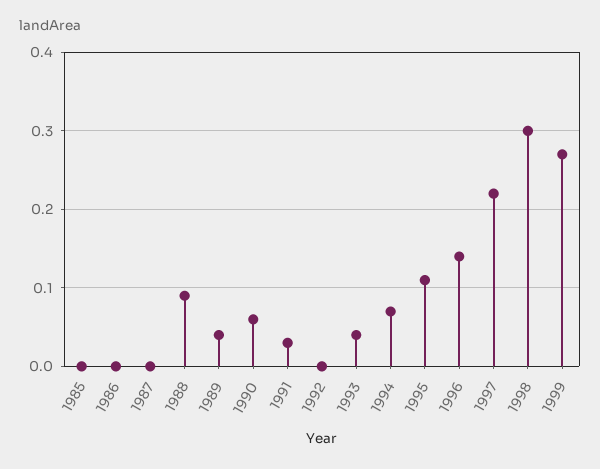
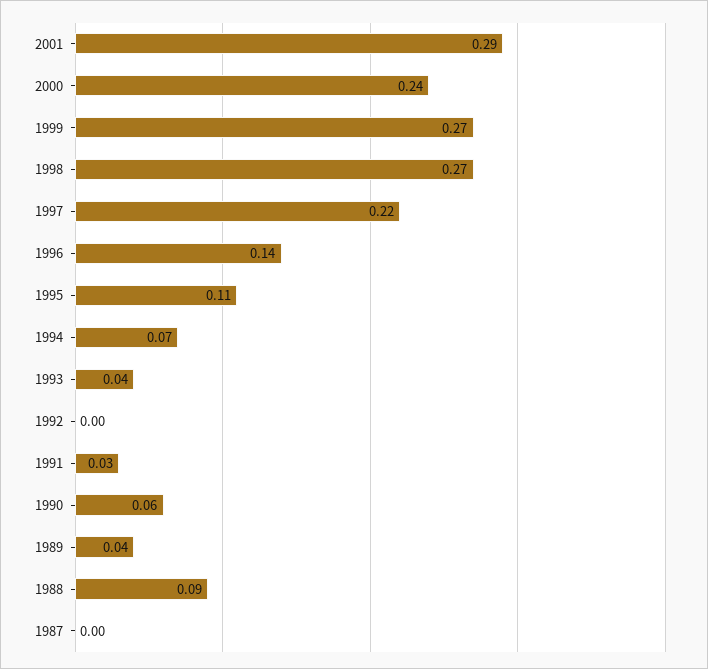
1985: 0 -> none
1986: 0 -> none
1998: 0.3 -> 0.27
2001: none -> 0.29
2000: none -> 0.24

